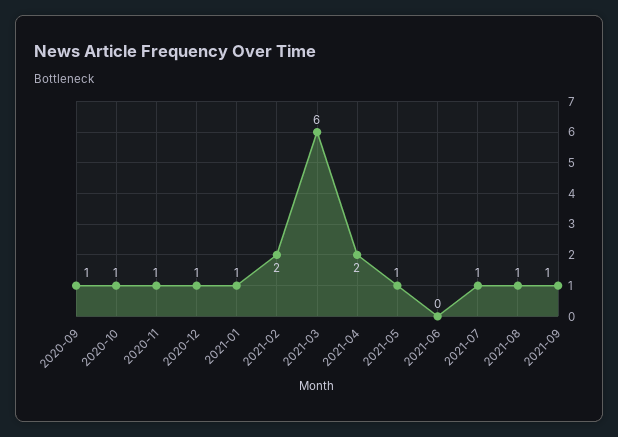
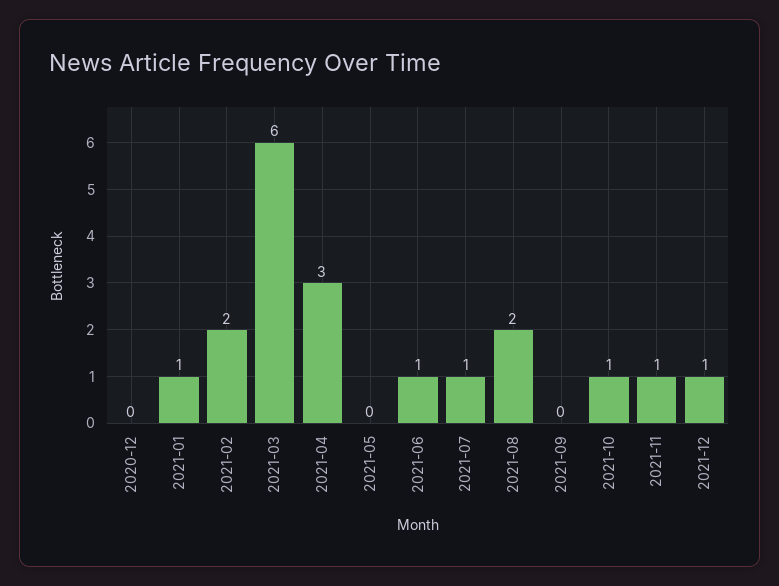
2020-09: 1 -> none
2020-10: 1 -> none
2020-11: 1 -> none
2020-12: 1 -> 0
2021-04: 2 -> 3
2021-05: 1 -> 0
2021-06: 0 -> 1
2021-08: 1 -> 2
2021-09: 1 -> 0
2021-10: none -> 1
2021-11: none -> 1
2021-12: none -> 1

